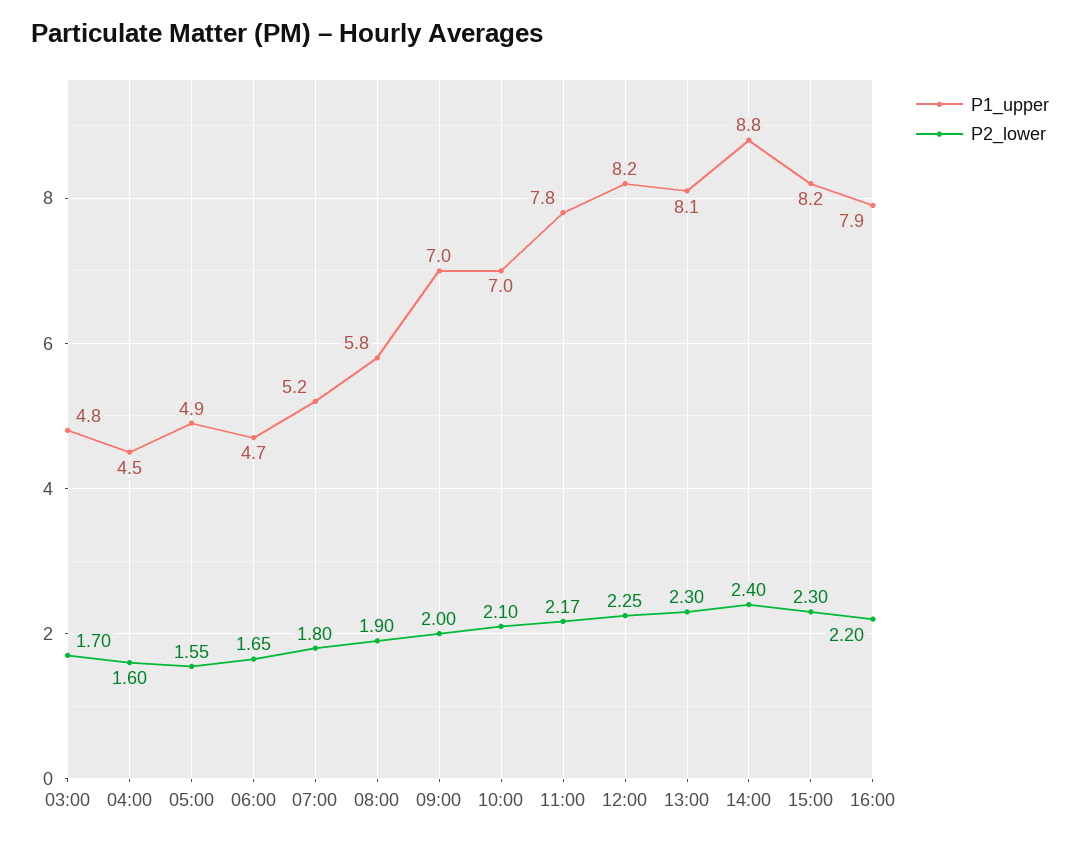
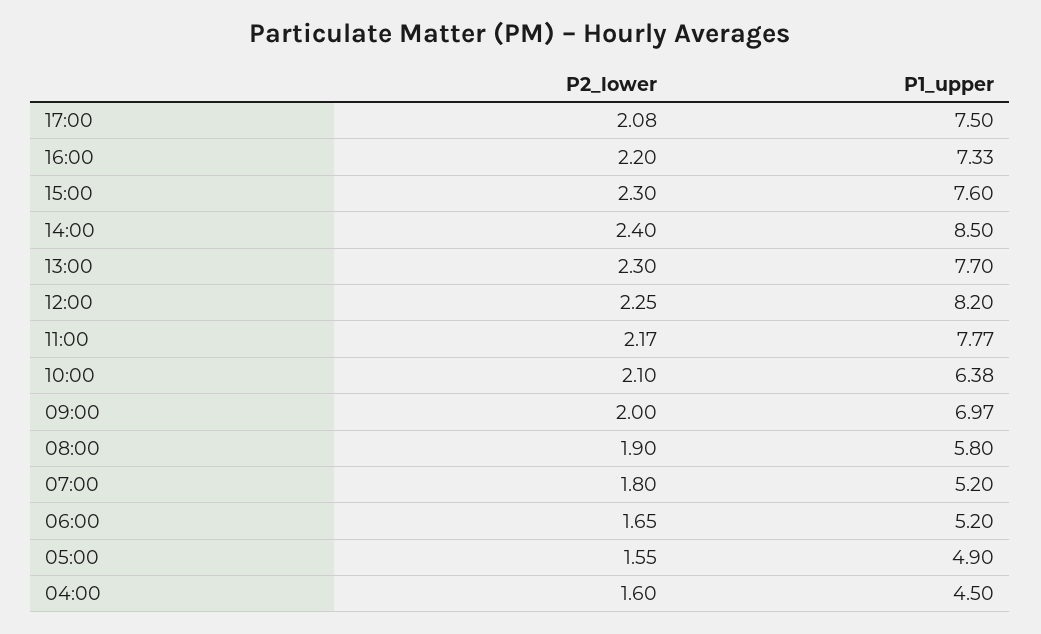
P1_upper, 03:00: 4.8 -> none
P2_lower, 03:00: 1.7 -> none
P1_upper, 06:00: 4.7 -> 5.2
P1_upper, 10:00: 7 -> 6.38
P1_upper, 13:00: 8.1 -> 7.7
P1_upper, 14:00: 8.8 -> 8.5
P1_upper, 15:00: 8.2 -> 7.6
P1_upper, 16:00: 7.9 -> 7.33
P2_lower, 17:00: none -> 2.08
P1_upper, 17:00: none -> 7.5

